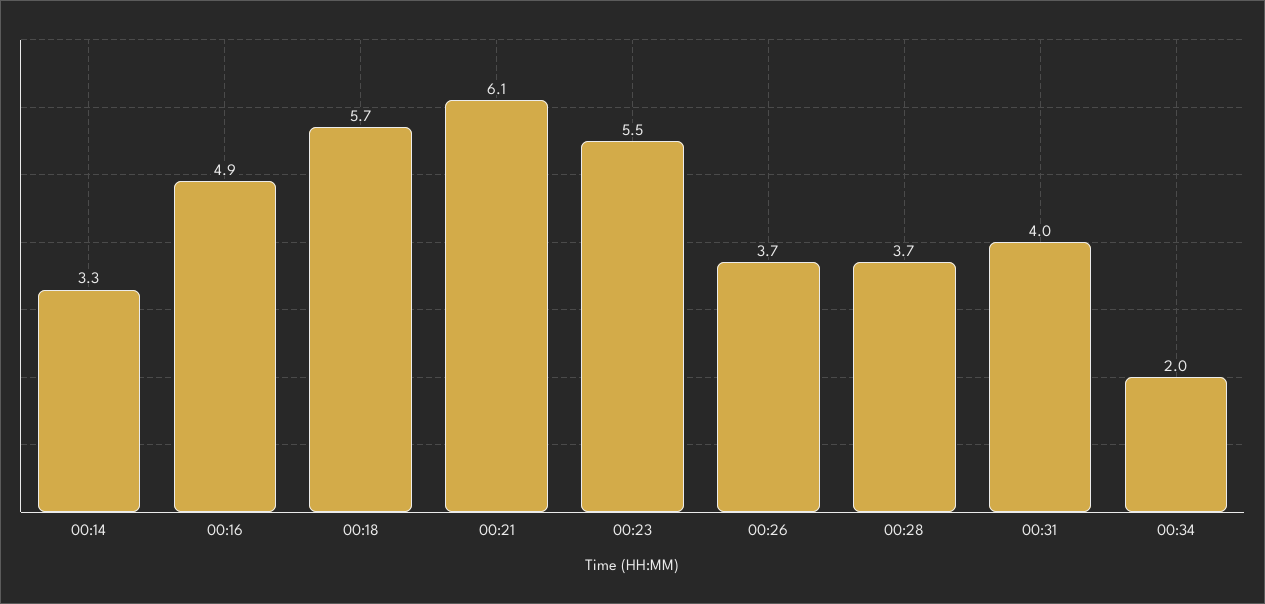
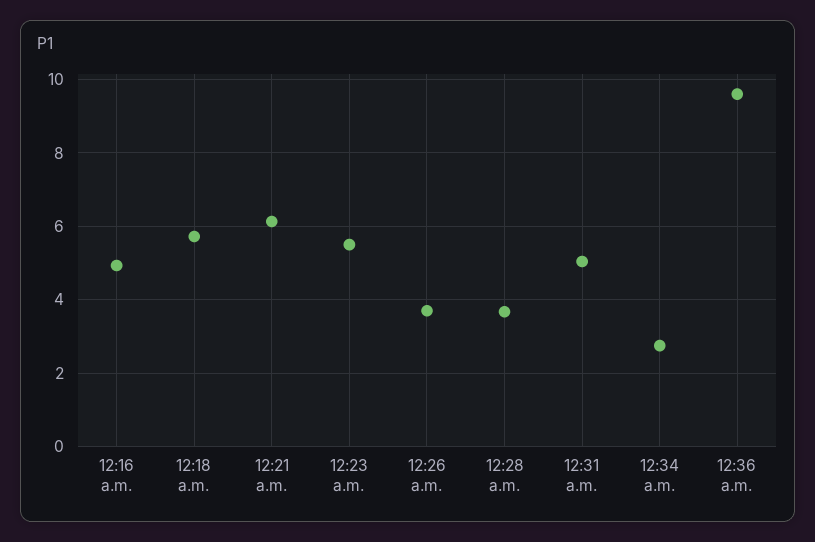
00:14: 3.3 -> none
00:31: 4 -> 5
00:34: 2 -> 2.8
12:36 a.m.: none -> 9.6

